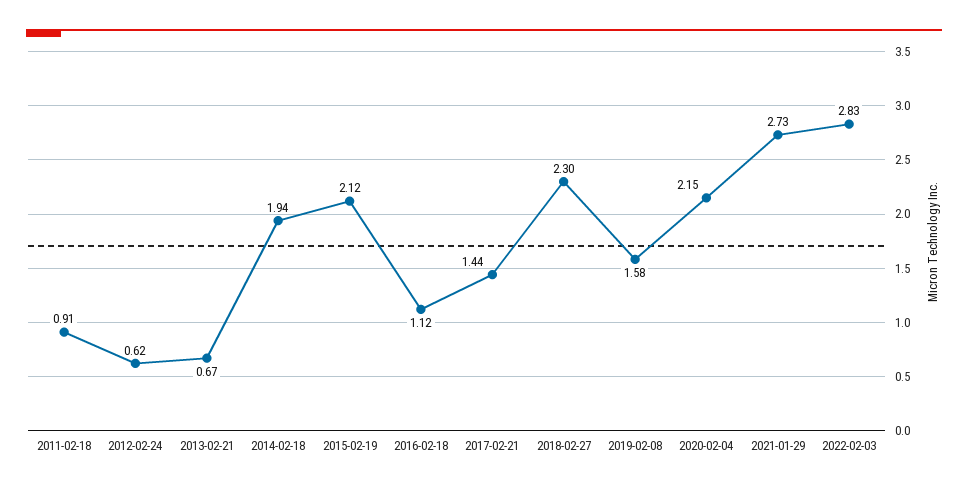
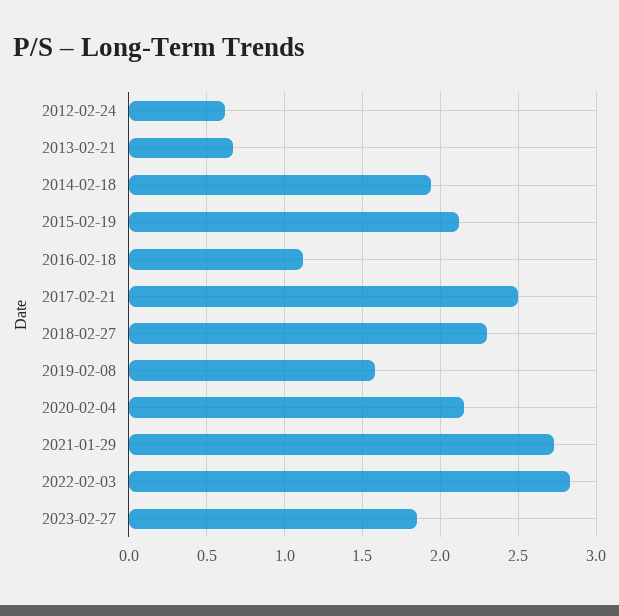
2011-02-18: 0.91 -> none
2017-02-21: 1.44 -> 2.5
2023-02-27: none -> 1.85

